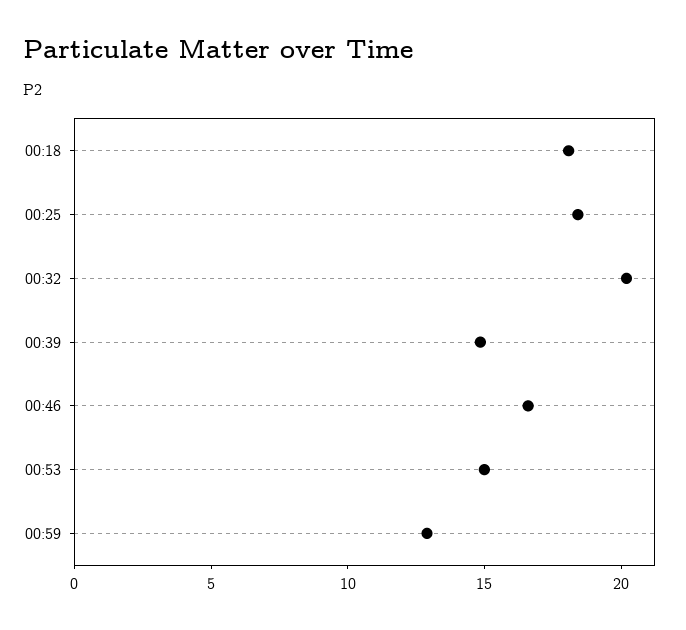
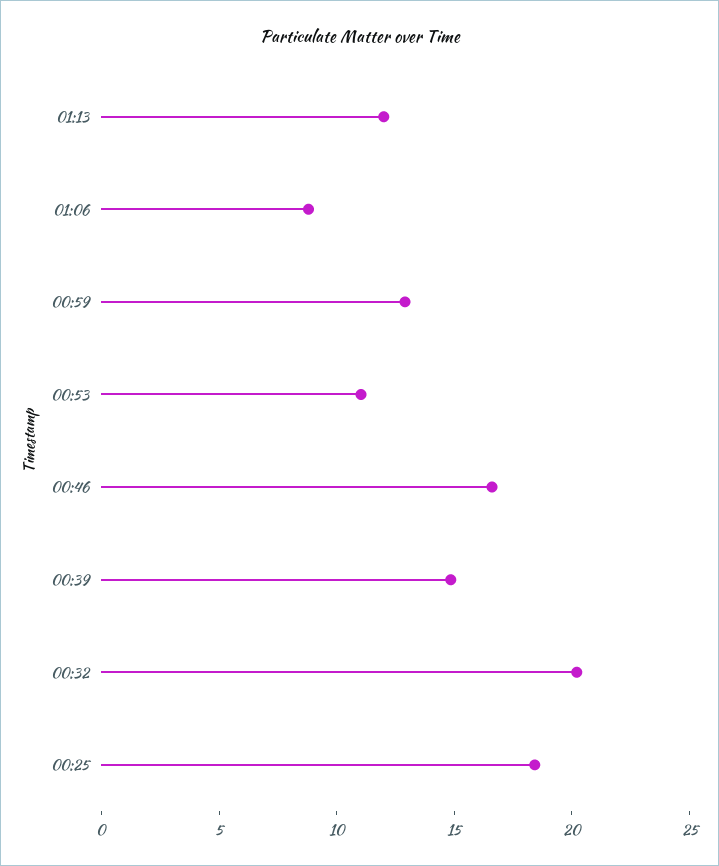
00:18: 18 -> none
00:53: 15 -> 11
01:13: none -> 12
01:06: none -> 9

